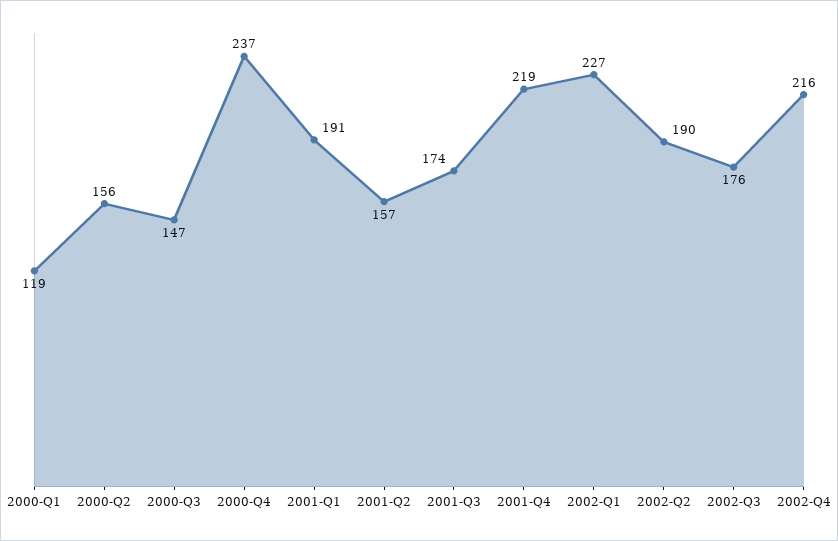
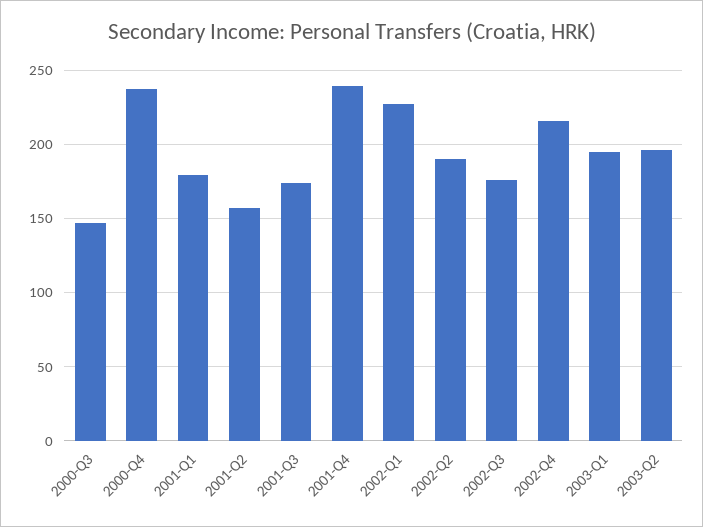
2000-Q1: 119 -> none
2000-Q2: 156 -> none
2001-Q1: 191 -> 180
2001-Q4: 219 -> 240
2003-Q1: none -> 195
2003-Q2: none -> 195

